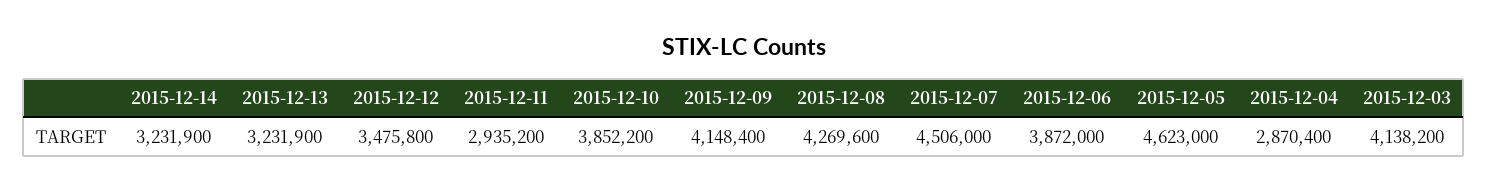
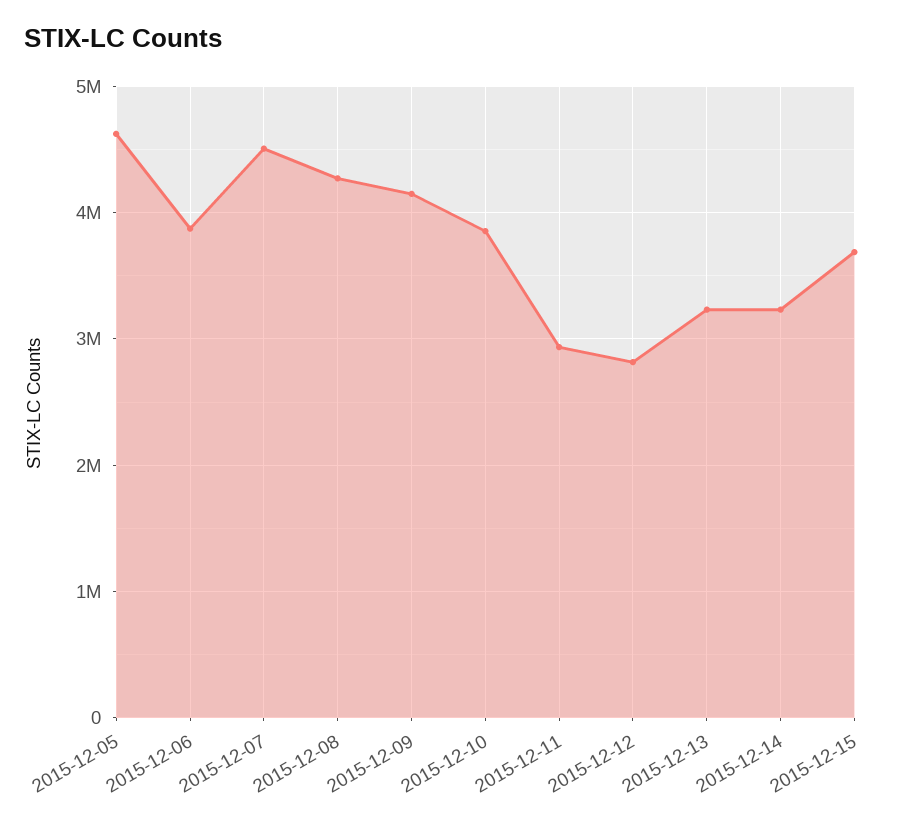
2015-12-12: 3475800 -> 2800000
2015-12-04: 2870400 -> none
2015-12-03: 4138200 -> none
2015-12-15: none -> 3700000

